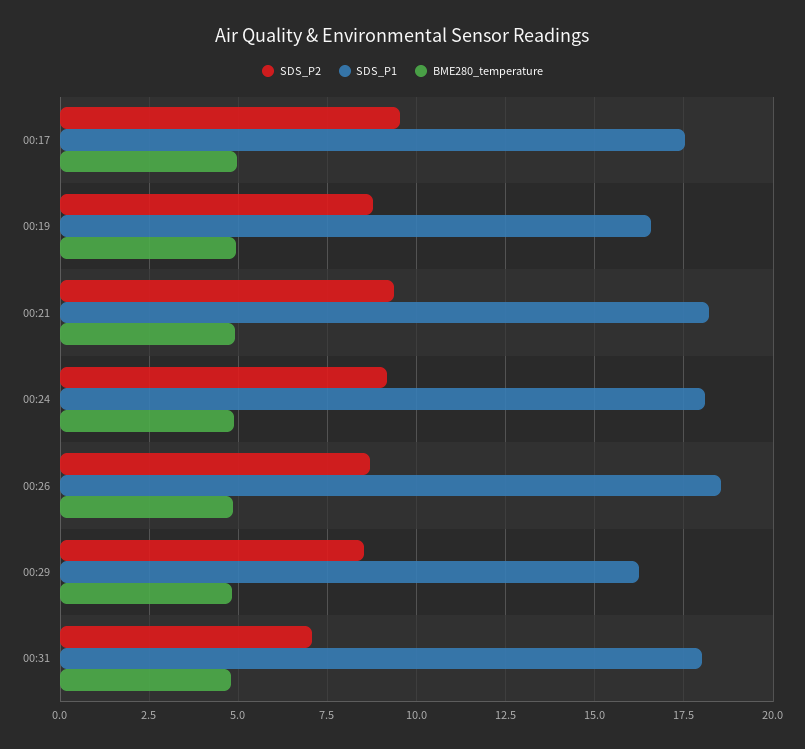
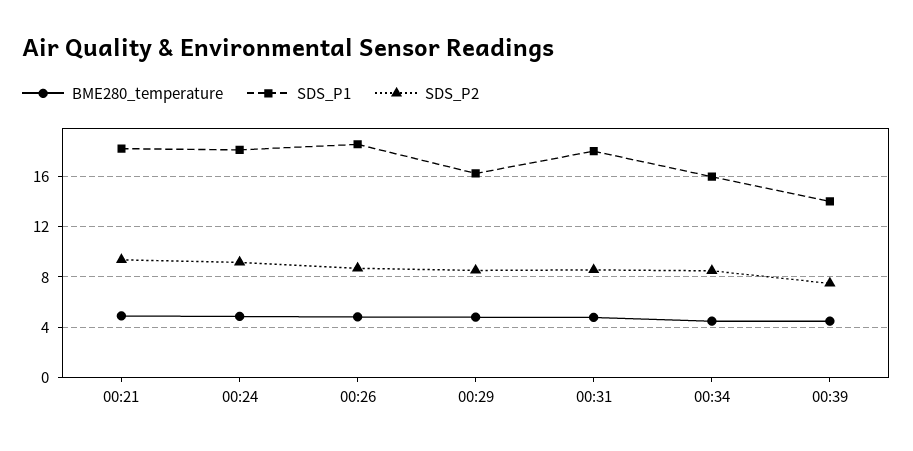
SDS_P2, 00:17: 9.5 -> none
SDS_P1, 00:17: 17.5 -> none
BME280_temperature, 00:17: 5 -> none
SDS_P2, 00:19: 8.75 -> none
SDS_P1, 00:19: 16.5 -> none
BME280_temperature, 00:19: 5 -> none
SDS_P2, 00:31: 7 -> 8.5
BME280_temperature, 00:34: none -> 4.5
SDS_P1, 00:34: none -> 16
SDS_P2, 00:34: none -> 8.5
BME280_temperature, 00:39: none -> 4.5
SDS_P1, 00:39: none -> 14
SDS_P2, 00:39: none -> 7.5

